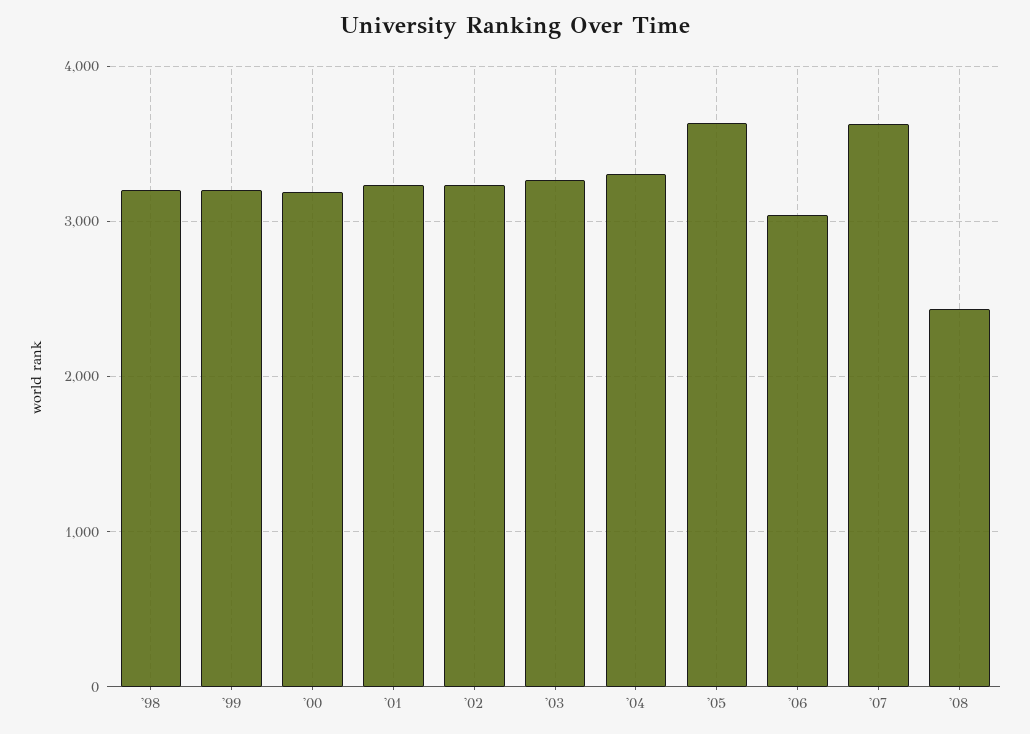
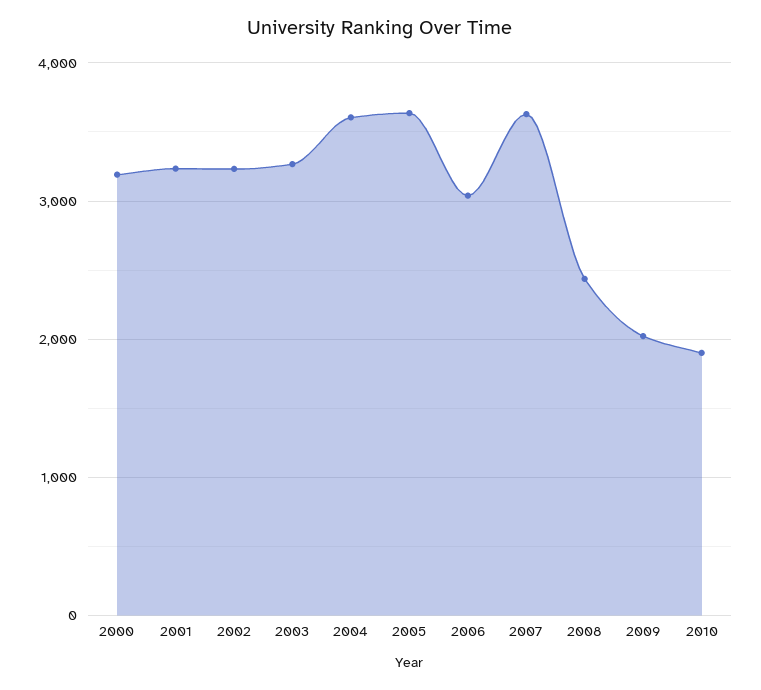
'98: 3200 -> none
'99: 3200 -> none
'04: 3300 -> 3600
2009: none -> 2000
2010: none -> 1900

